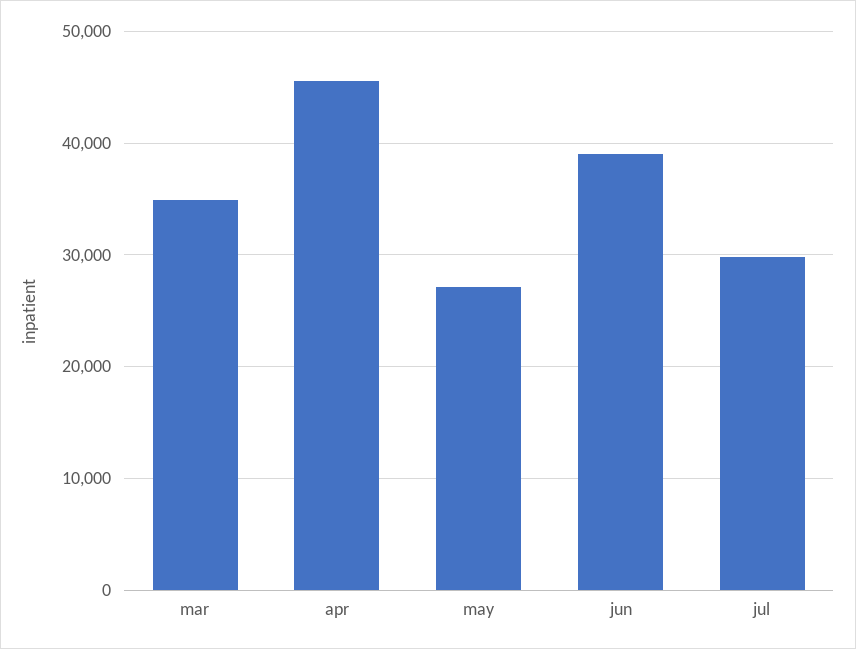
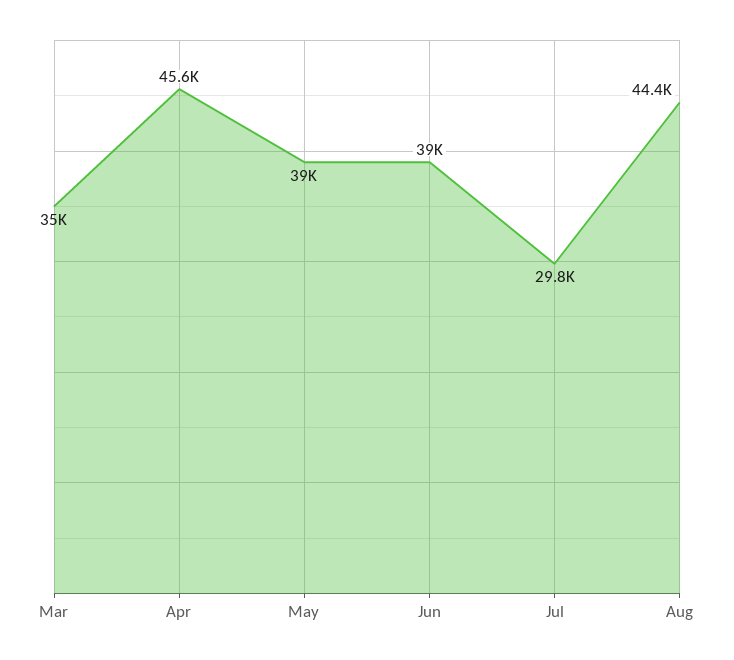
may: 27000 -> 39000
Aug: none -> 44400

